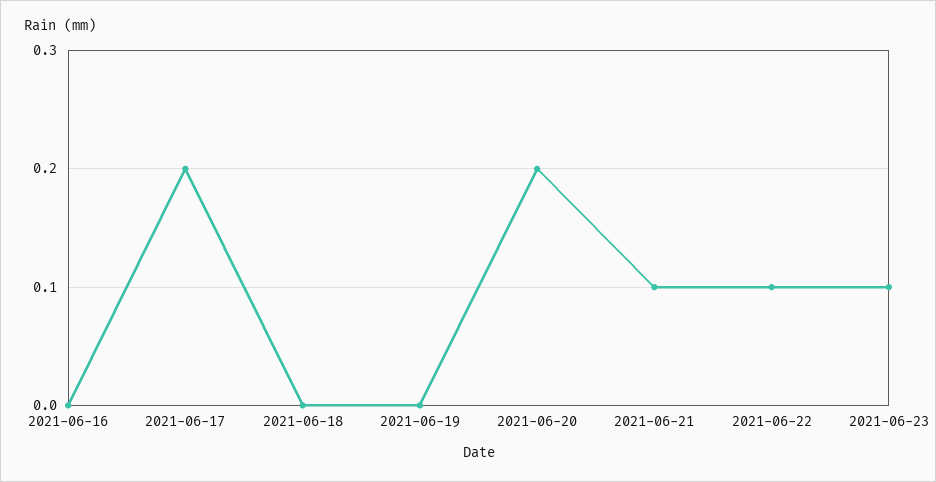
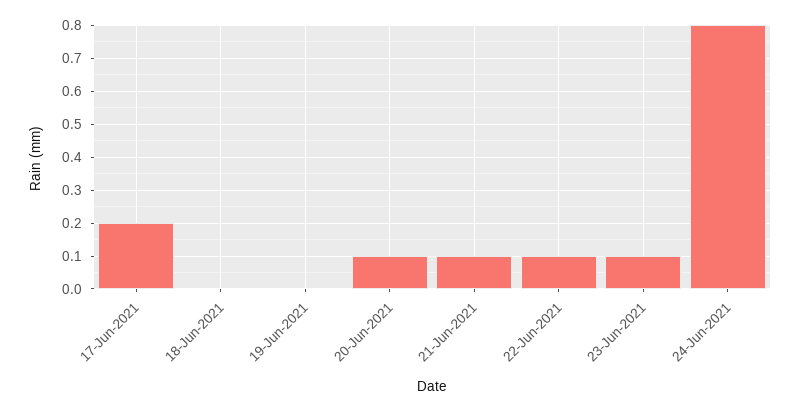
2021-06-16: 0 -> none
2021-06-20: 0.2 -> 0.1
24-Jun-2021: none -> 0.8

